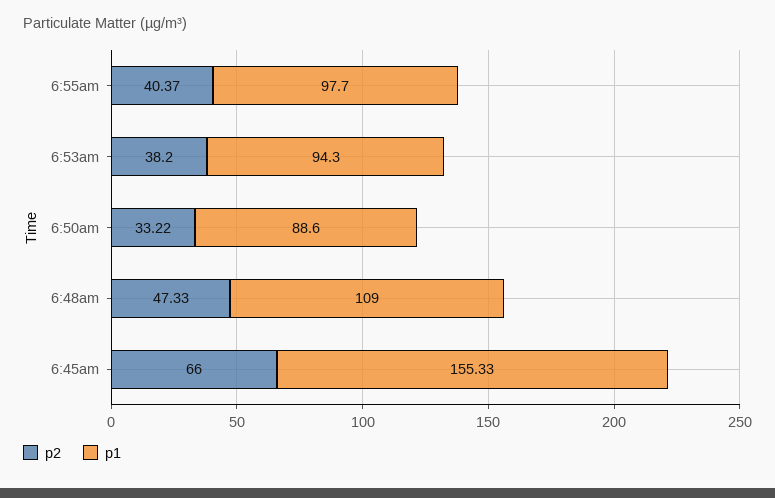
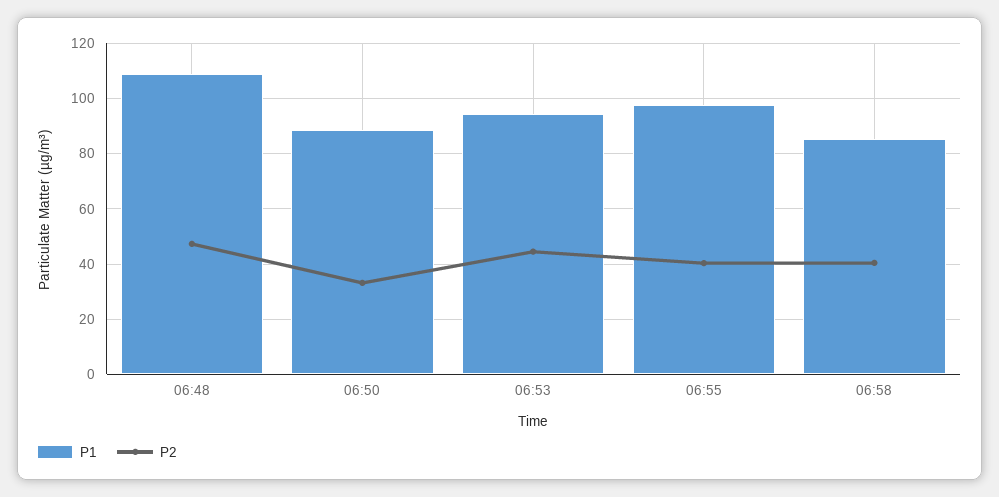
p2, 6:53am: 38.2 -> 45
p2, 6:45am: 66 -> none
p1, 6:45am: 155.33 -> none
p1, 06:58: none -> 85
p2, 06:58: none -> 40

